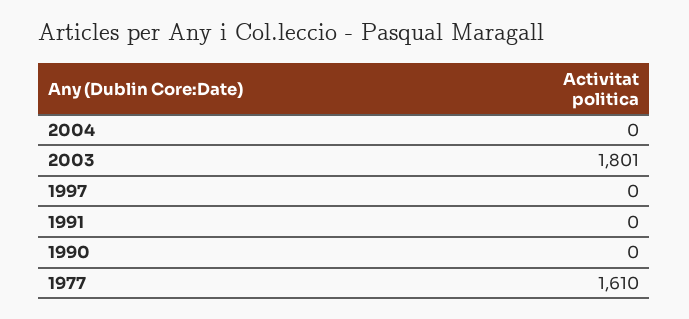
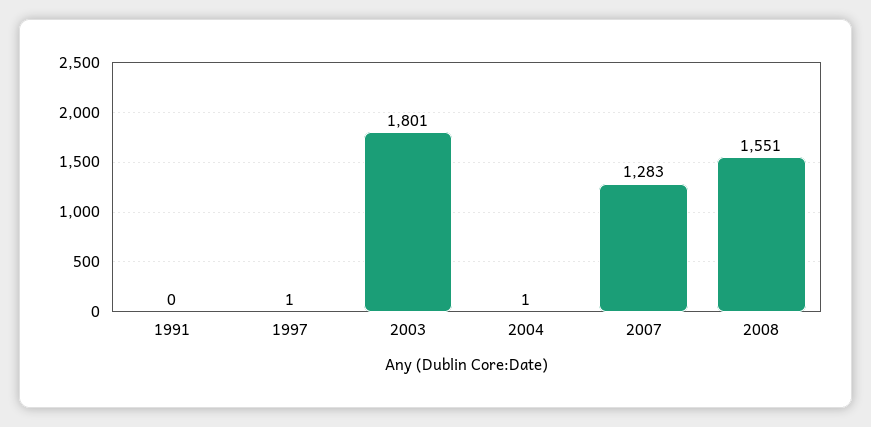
2004: 0 -> 1
1997: 0 -> 1
1990: 0 -> none
1977: 1610 -> none
2007: none -> 1283
2008: none -> 1551

